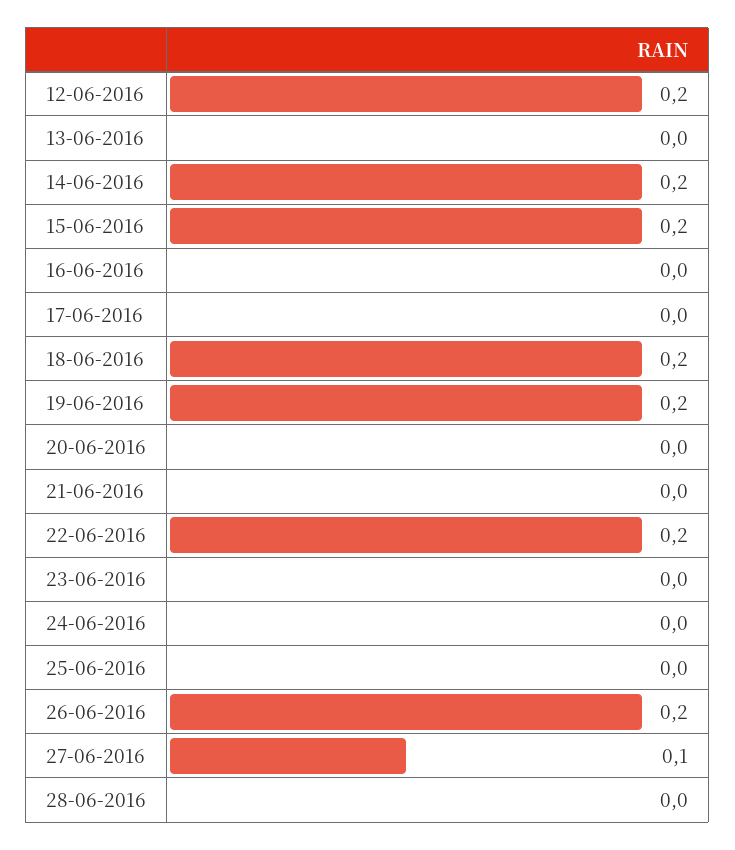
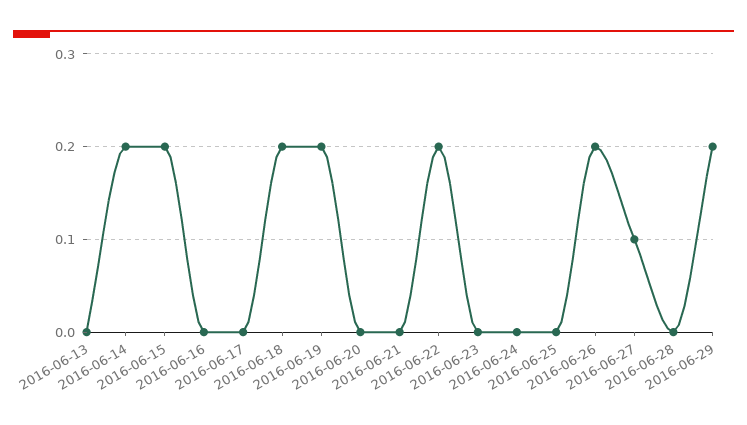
12-06-2016: 0.2 -> none
2016-06-29: none -> 0.2

